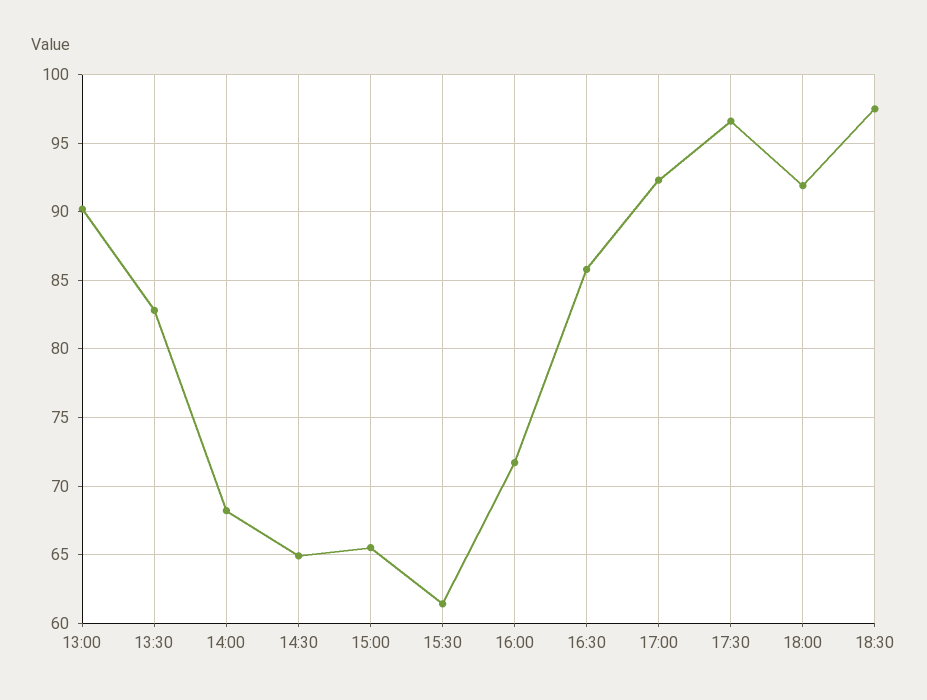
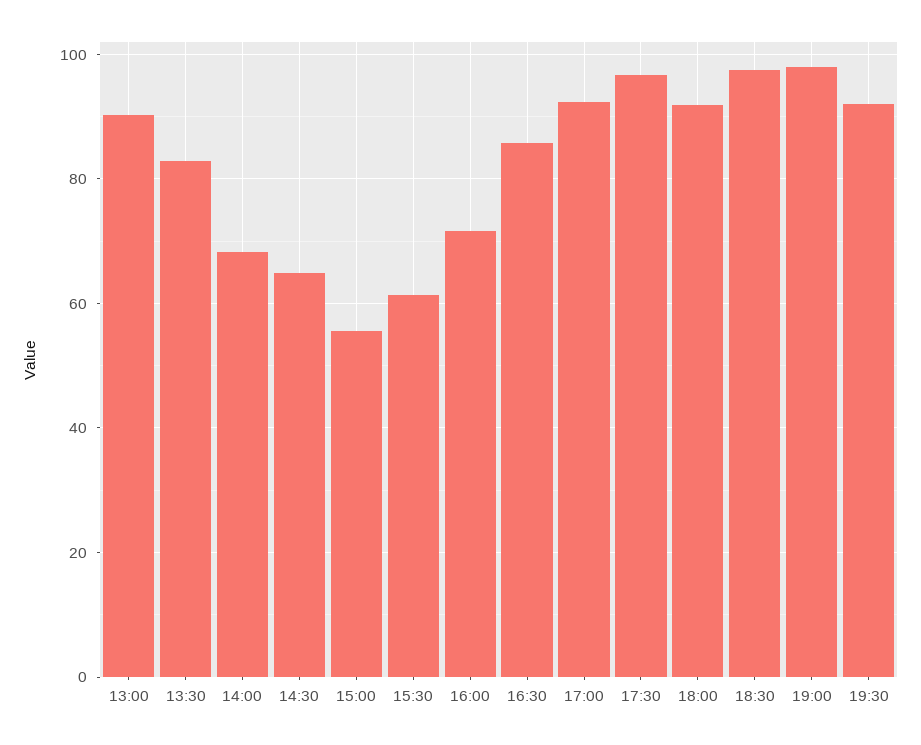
15:00: 65.5 -> 56
19:00: none -> 98
19:30: none -> 92

